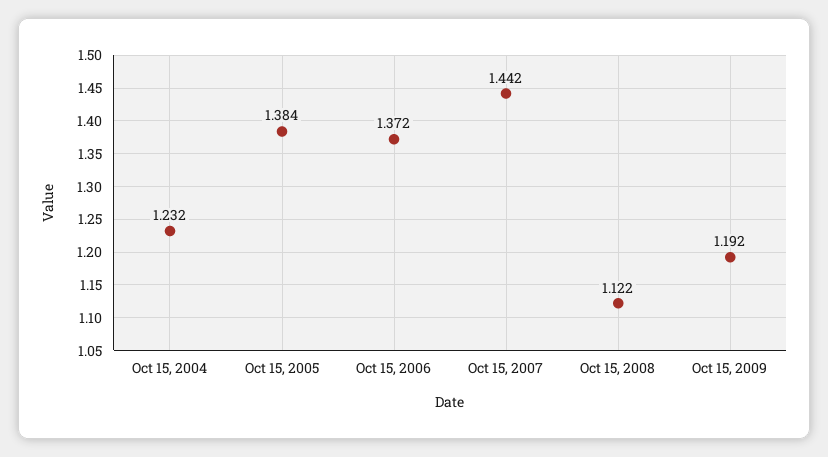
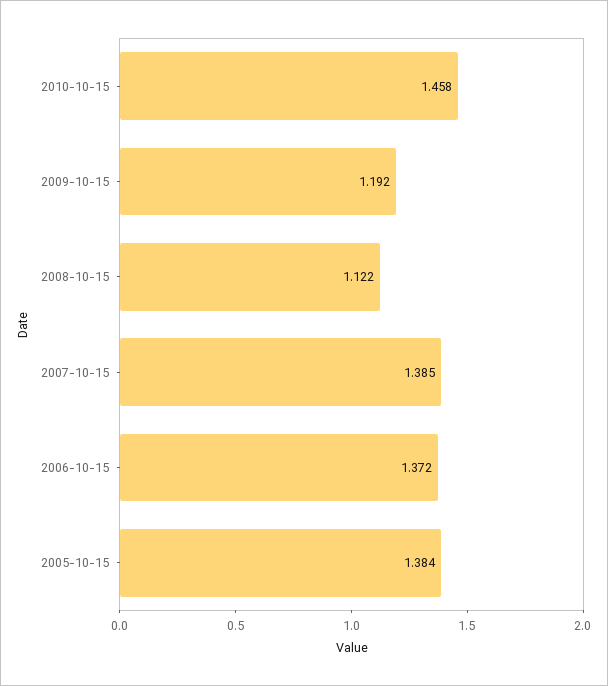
Oct 15, 2004: 1.232 -> none
Oct 15, 2007: 1.442 -> 1.385
2010-10-15: none -> 1.458

